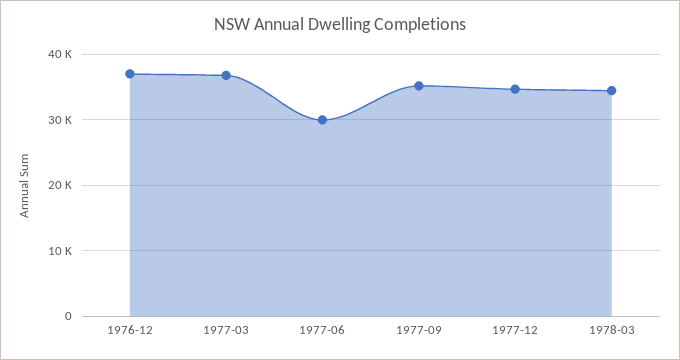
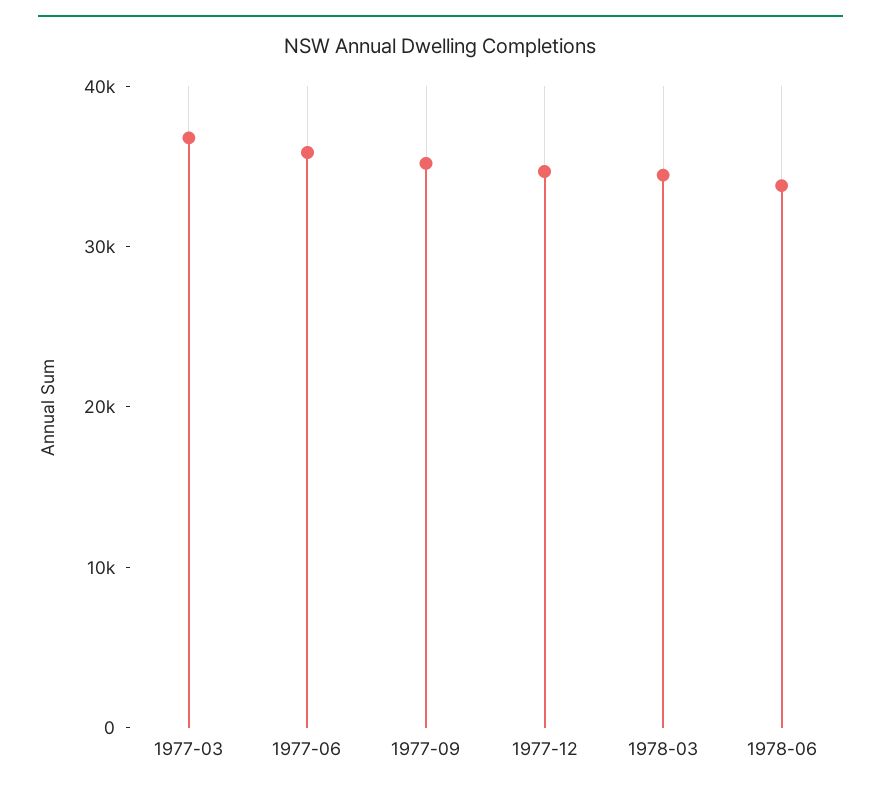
1976-12: 37000 -> none
1977-06: 30000 -> 36000
1978-06: none -> 34000

